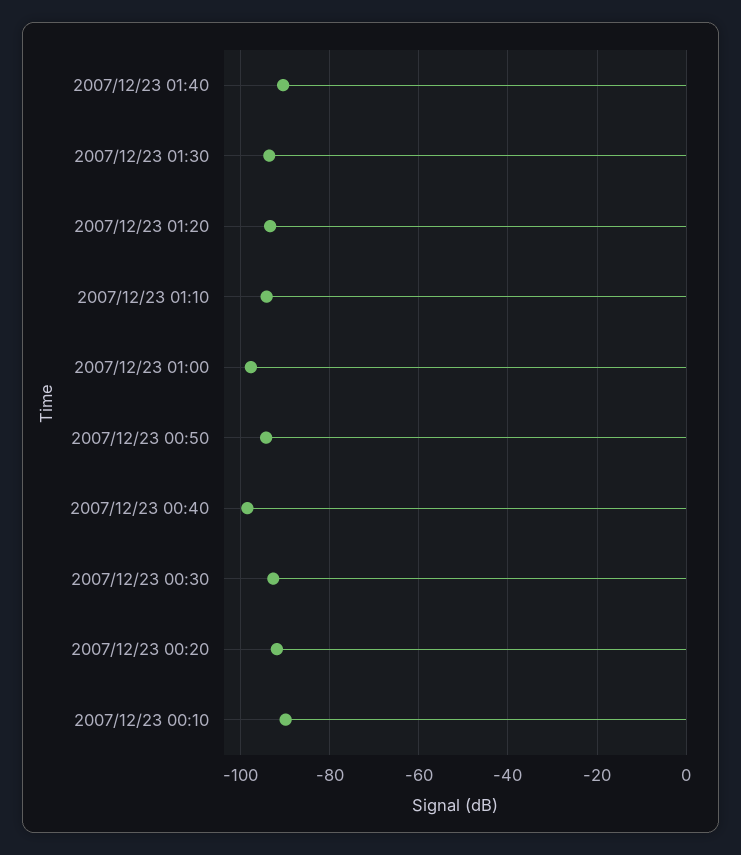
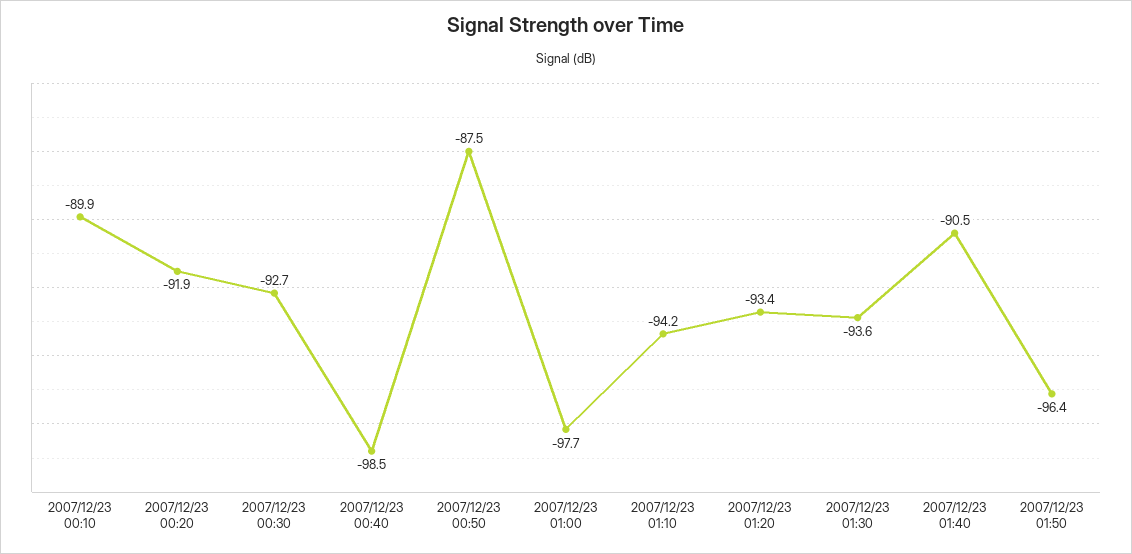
2007/12/23 00:50: -94 -> -87.5
2007/12/23 01:50: none -> -96.4

